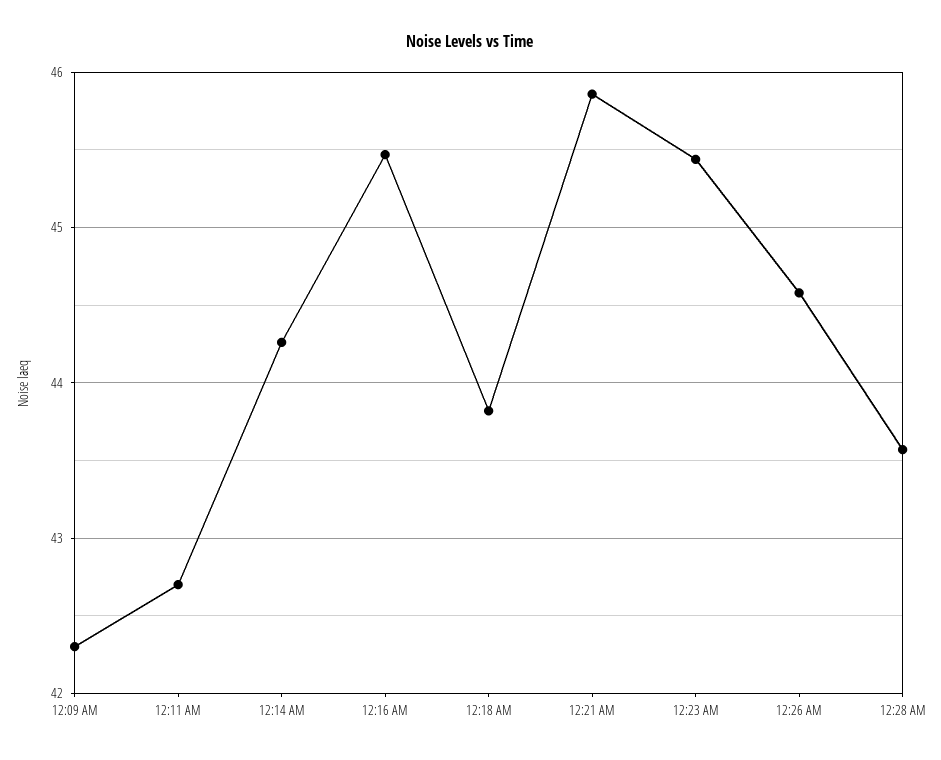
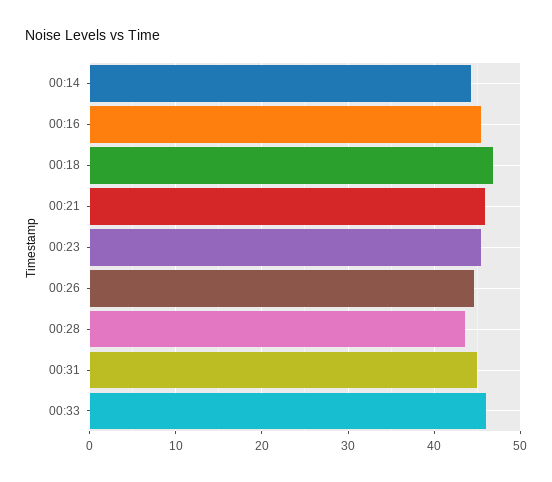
12:09 AM: 42.3 -> none
12:11 AM: 42.7 -> none
12:18 AM: 43.8 -> 47
00:31: none -> 45
00:33: none -> 46

